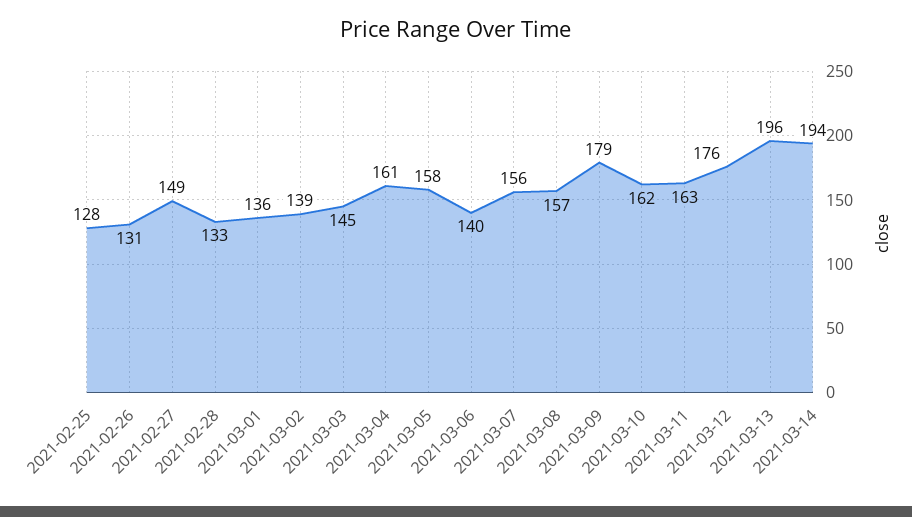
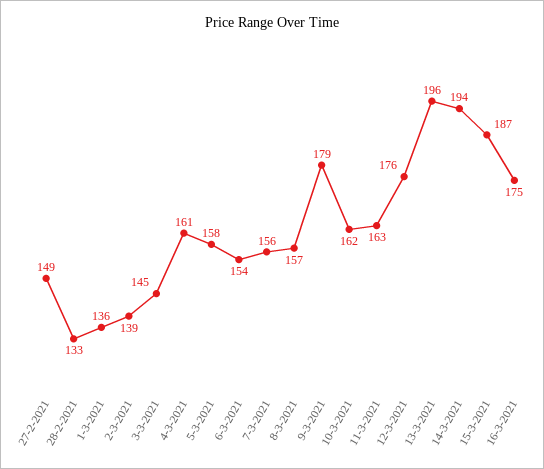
2021-02-25: 128 -> none
2021-02-26: 131 -> none
2021-03-06: 140 -> 154
15-3-2021: none -> 187
16-3-2021: none -> 175

